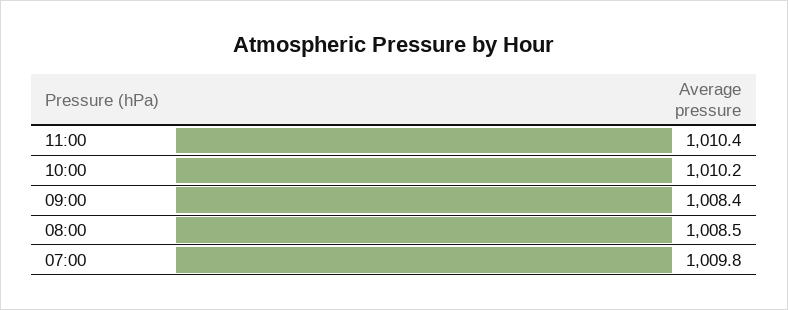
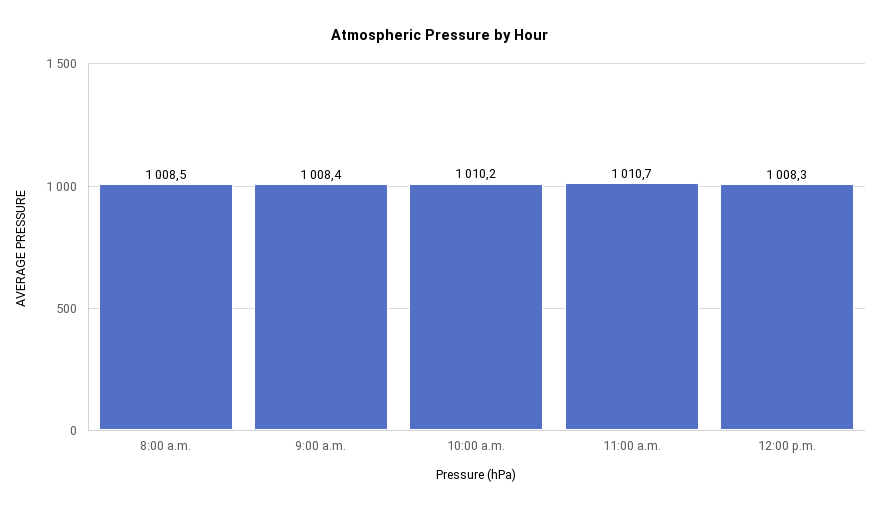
11:00: 1010.4 -> 1010.7
07:00: 1009.8 -> none
12:00 p.m.: none -> 1008.3

